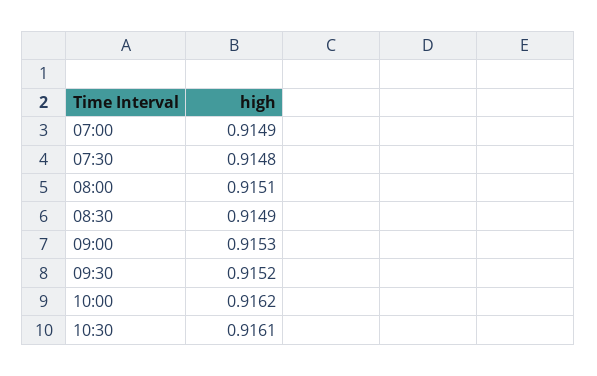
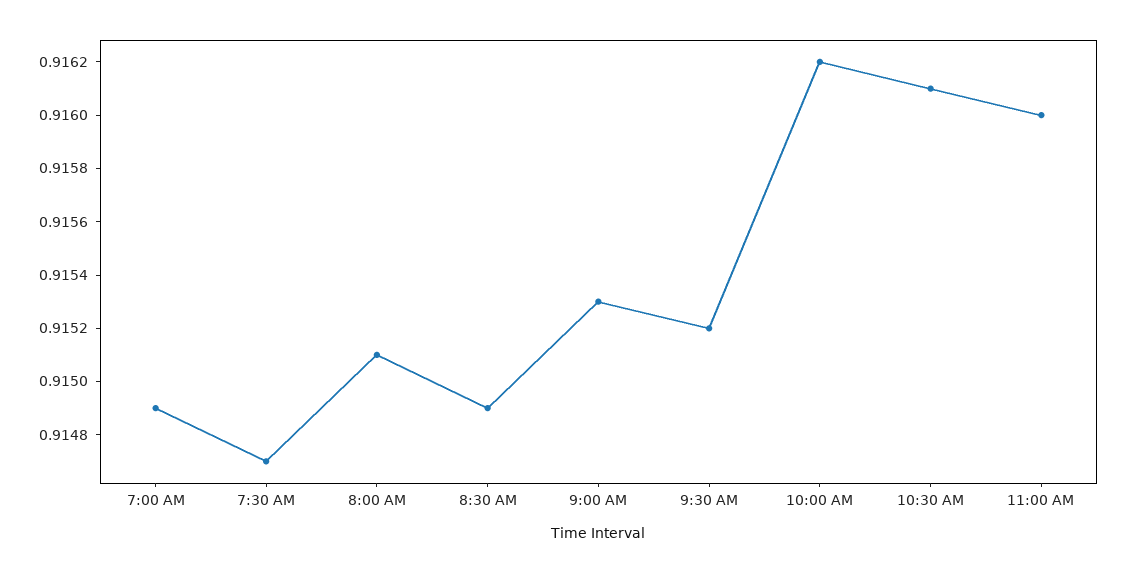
07:30: 0.9148 -> 0.9147
11:00 AM: none -> 0.916

